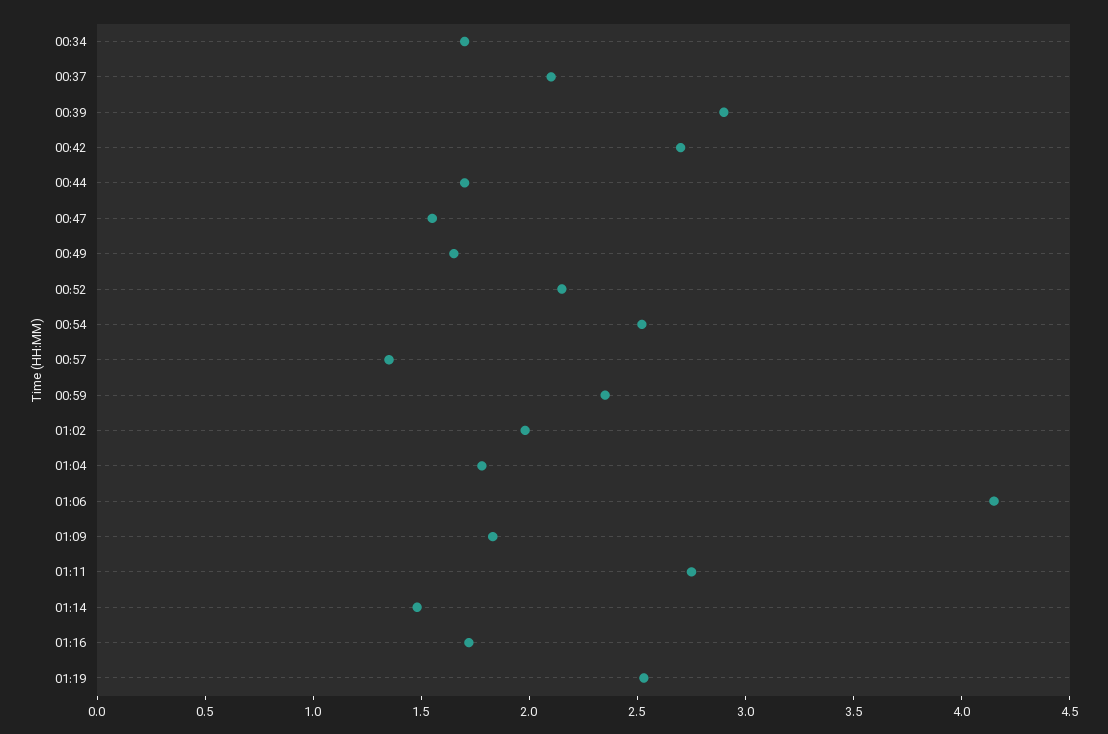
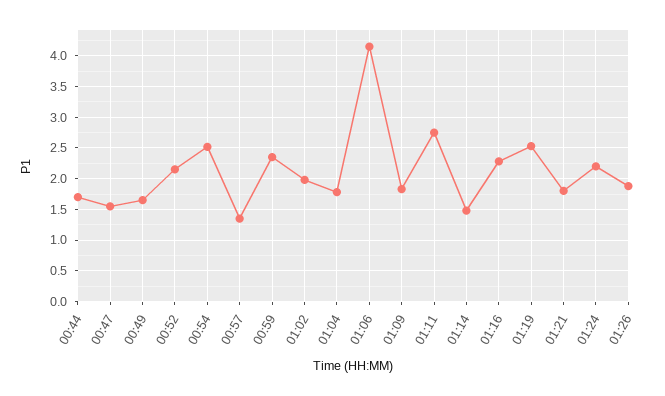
00:34: 1.7 -> none
00:37: 2.1 -> none
00:39: 2.9 -> none
00:42: 2.7 -> none
01:16: 1.7 -> 2.3
01:21: none -> 1.8
01:24: none -> 2.2
01:26: none -> 1.9

